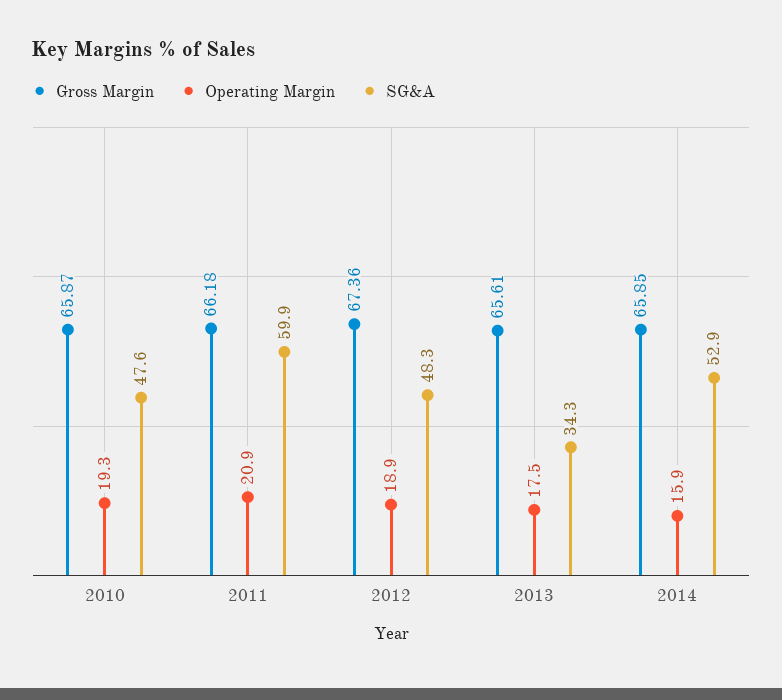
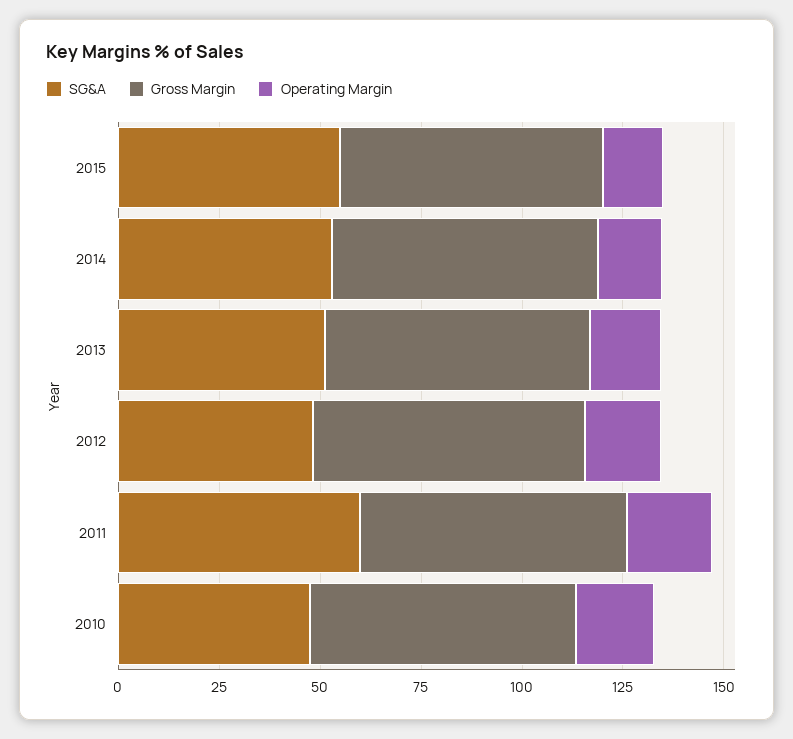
SG&A, 2013: 34.3 -> 50
SG&A, 2015: none -> 55
Gross Margin, 2015: none -> 65
Operating Margin, 2015: none -> 15

